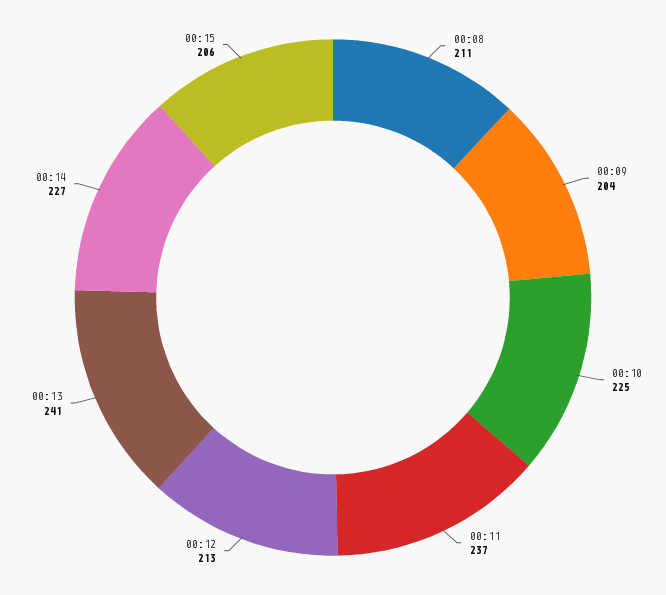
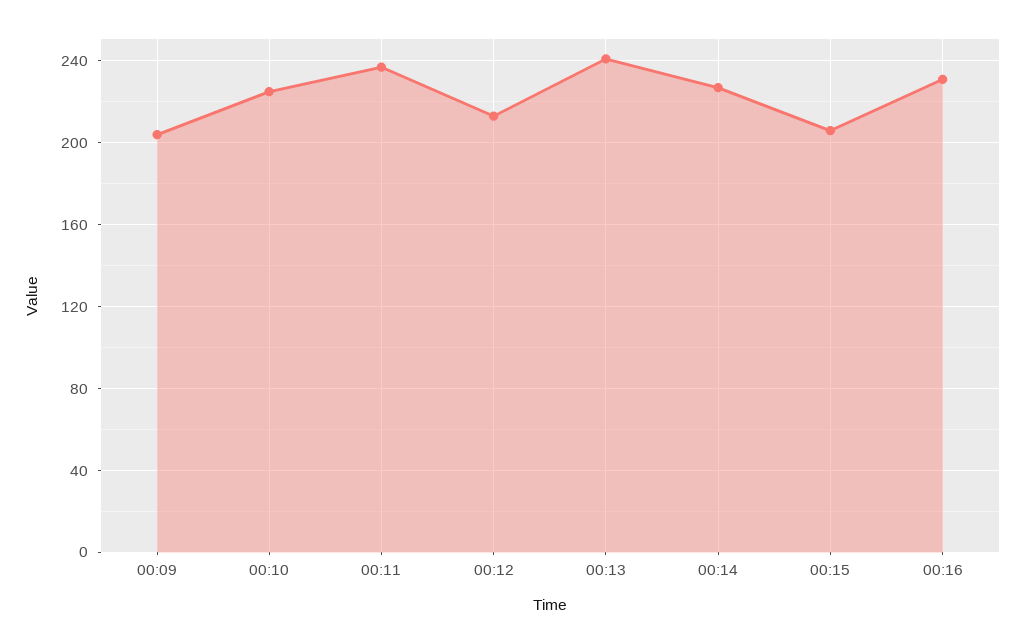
00:08: 211 -> none
00:16: none -> 230

